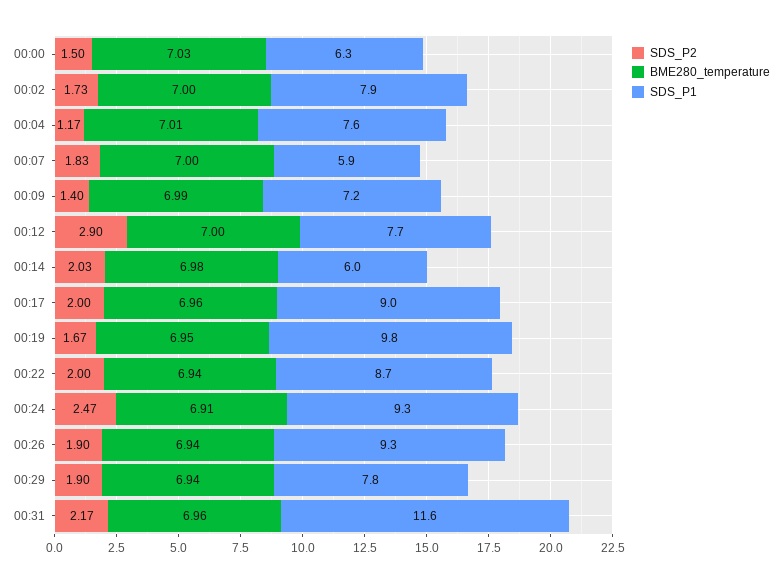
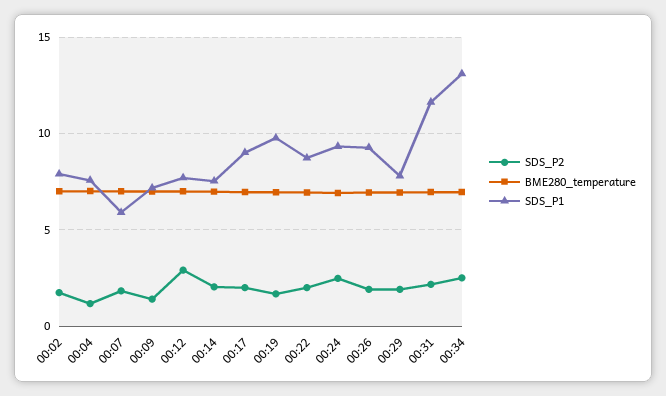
SDS_P2, 00:00: 1.5 -> none
BME280_temperature, 00:00: 7.03 -> none
SDS_P1, 00:00: 6.3 -> none
SDS_P1, 00:14: 6 -> 7.5
SDS_P2, 00:34: none -> 2.5
BME280_temperature, 00:34: none -> 7
SDS_P1, 00:34: none -> 13

